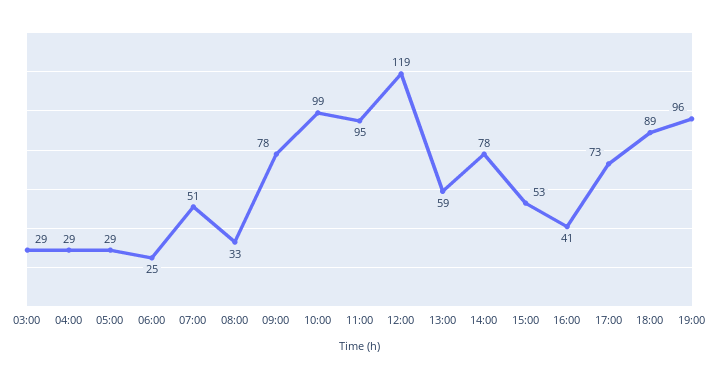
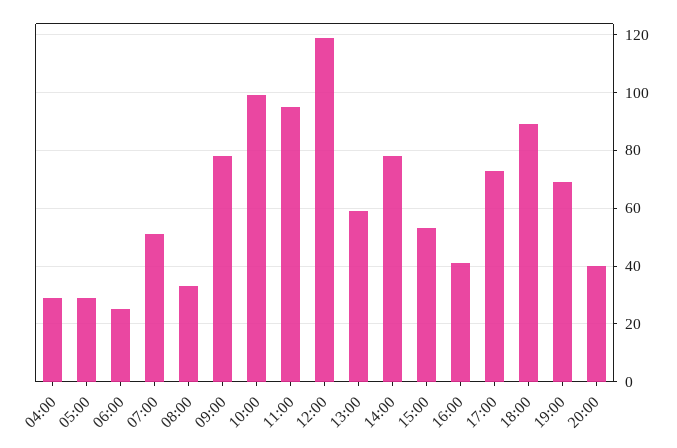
03:00: 29 -> none
19:00: 96 -> 70
20:00: none -> 40

